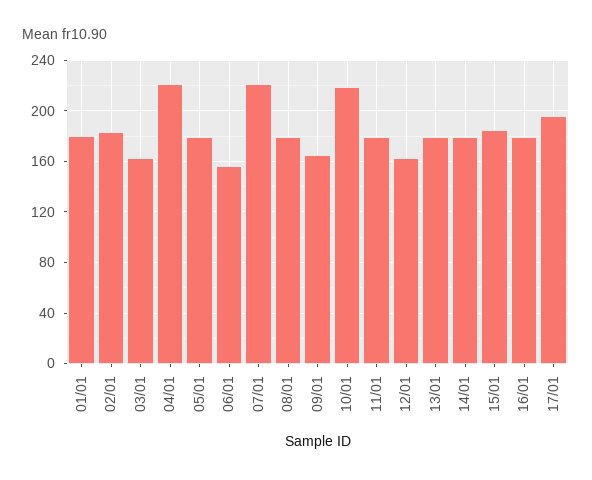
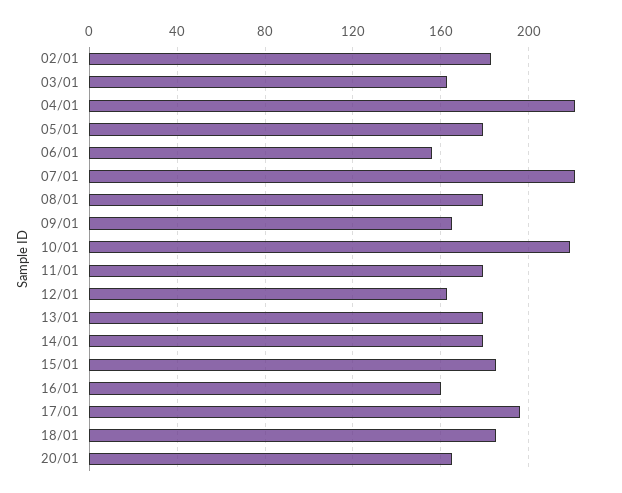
01/01: 180 -> none
16/01: 180 -> 160
18/01: none -> 185
20/01: none -> 165

